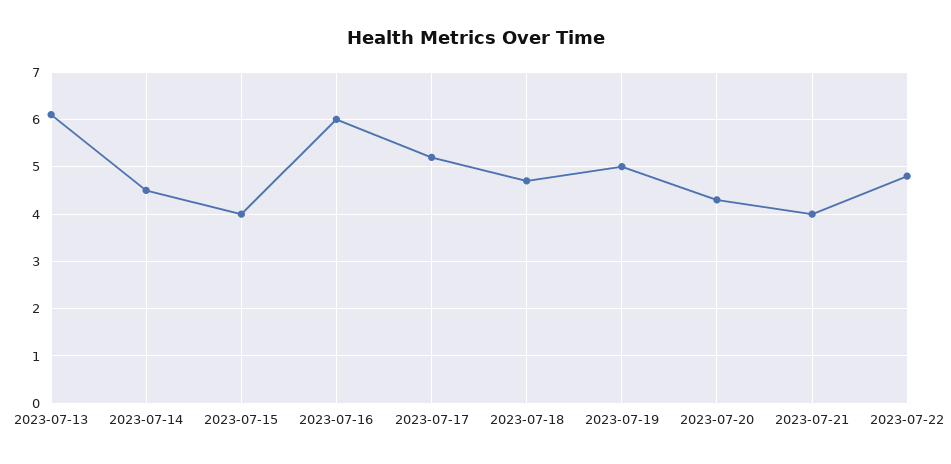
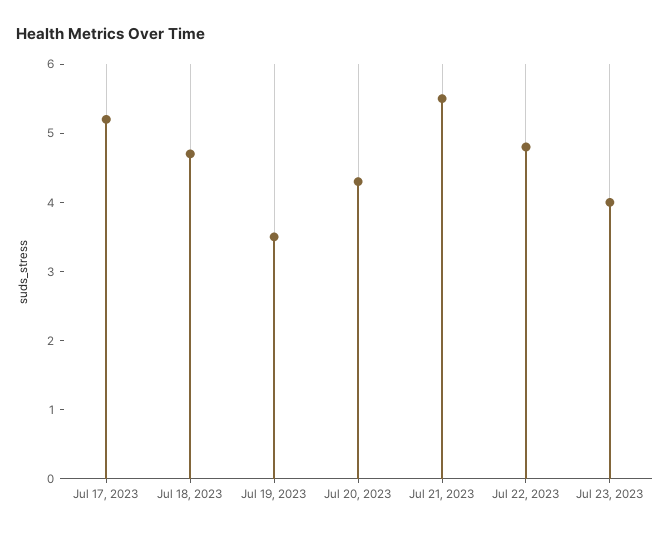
2023-07-13: 6 -> none
2023-07-14: 4.5 -> none
2023-07-15: 4 -> none
2023-07-16: 6 -> none
2023-07-19: 5 -> 3.5
2023-07-21: 4 -> 5.5
Jul 23, 2023: none -> 4

